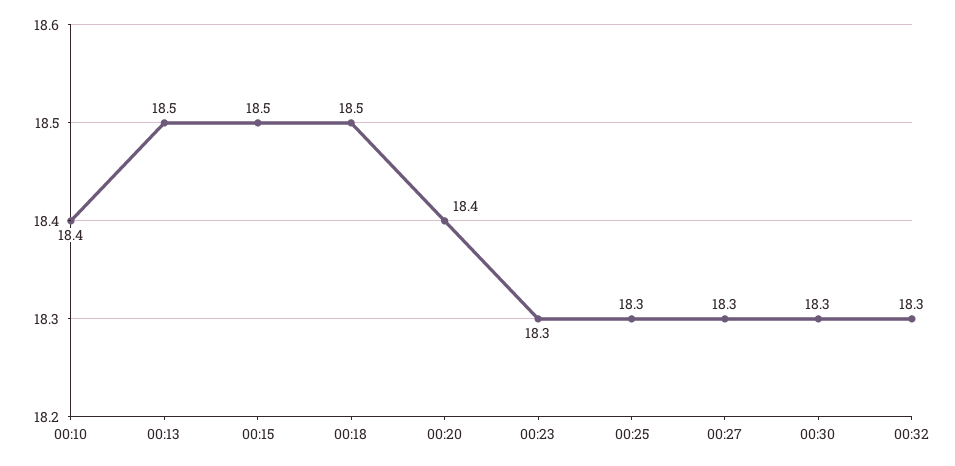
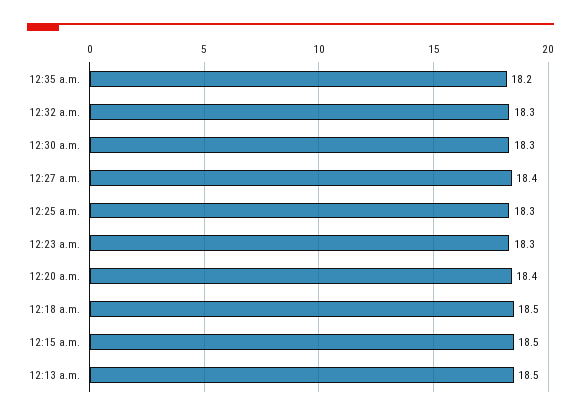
00:10: 18.4 -> none
00:27: 18.3 -> 18.4
12:35 a.m.: none -> 18.2

